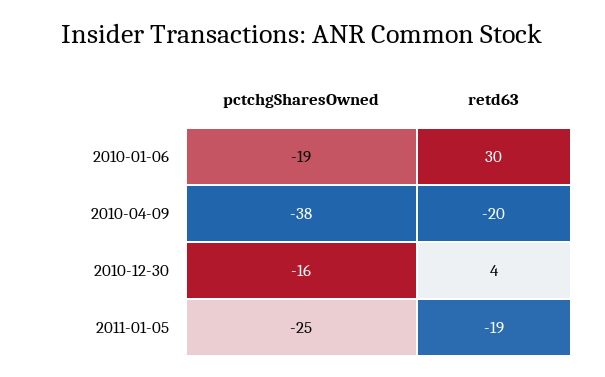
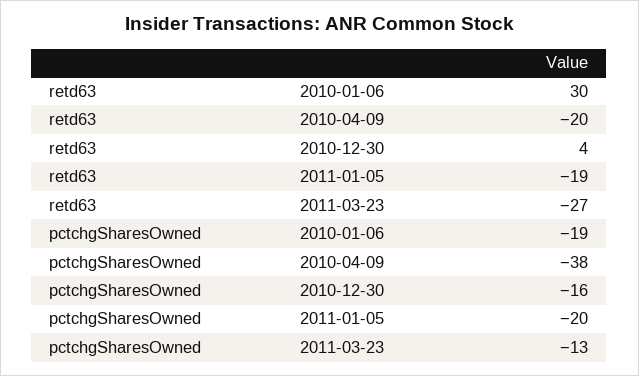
pctchgSharesOwned, 2011-01-05: -25 -> -20
retd63, 2011-03-23: none -> -27
pctchgSharesOwned, 2011-03-23: none -> -13

